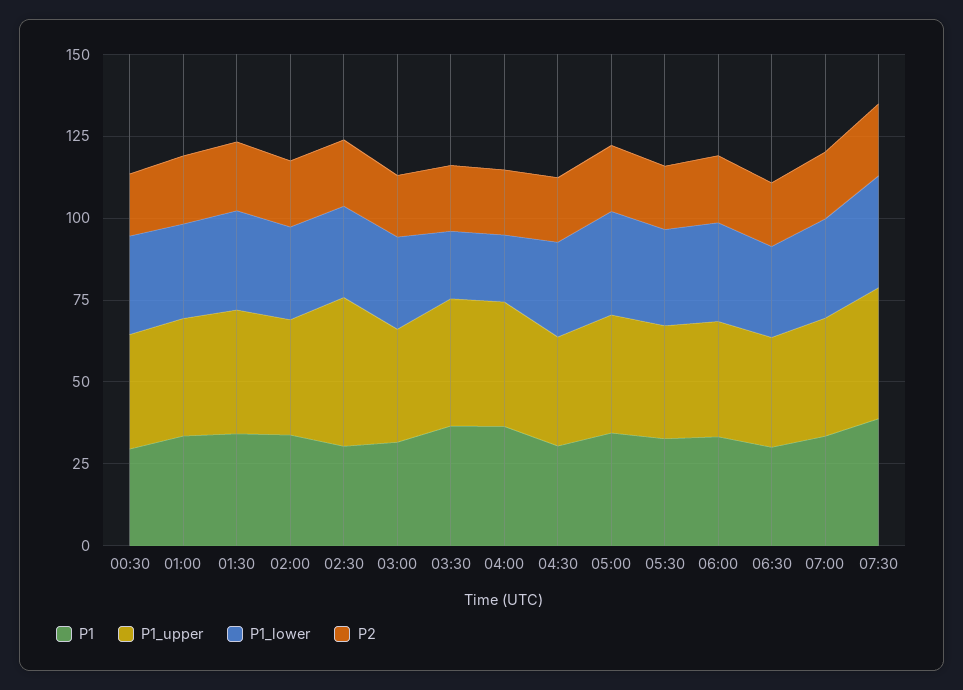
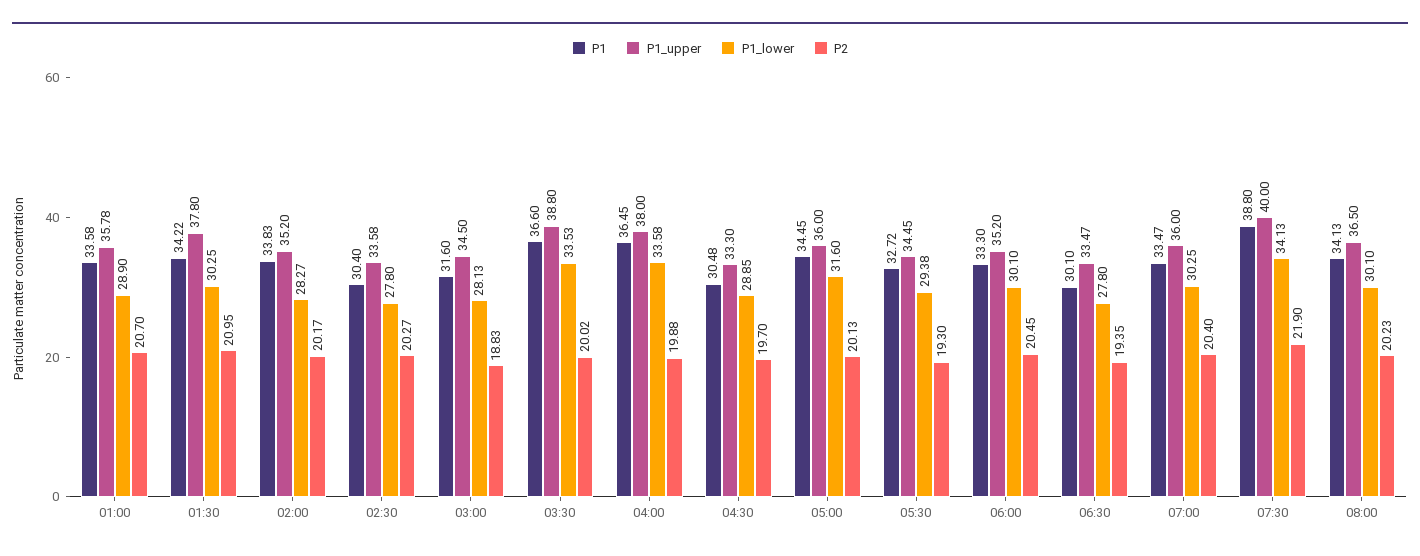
P1, 00:30: 30 -> none
P1_upper, 00:30: 35 -> none
P1_lower, 00:30: 30 -> none
P2, 00:30: 20 -> none
P1_upper, 02:30: 45 -> 33.58
P1_lower, 03:30: 20 -> 33.53
P1_lower, 04:00: 20 -> 33.58
P1, 08:00: none -> 34.13
P1_upper, 08:00: none -> 36.5
P1_lower, 08:00: none -> 30.1
P2, 08:00: none -> 20.23

